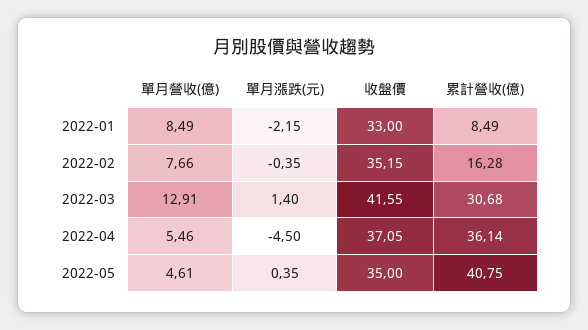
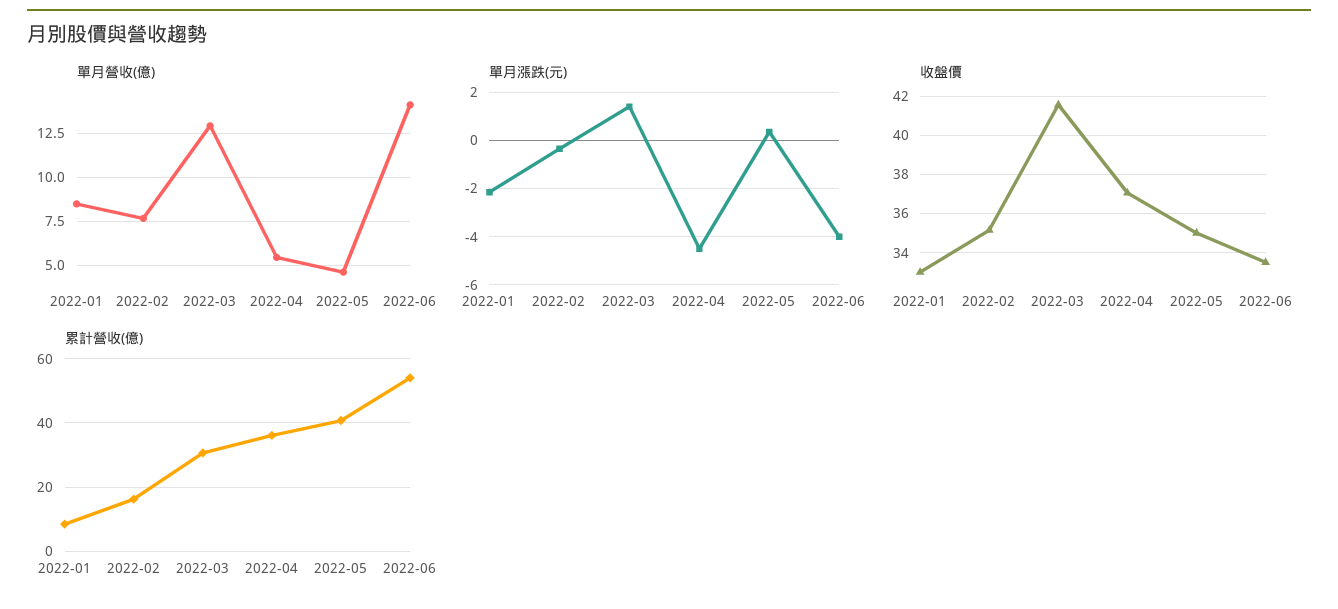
單月營收(億), 2022-06: none -> 14
單月漲跌(元), 2022-06: none -> -4
收盤價, 2022-06: none -> 33.5
累計營收(億), 2022-06: none -> 54

